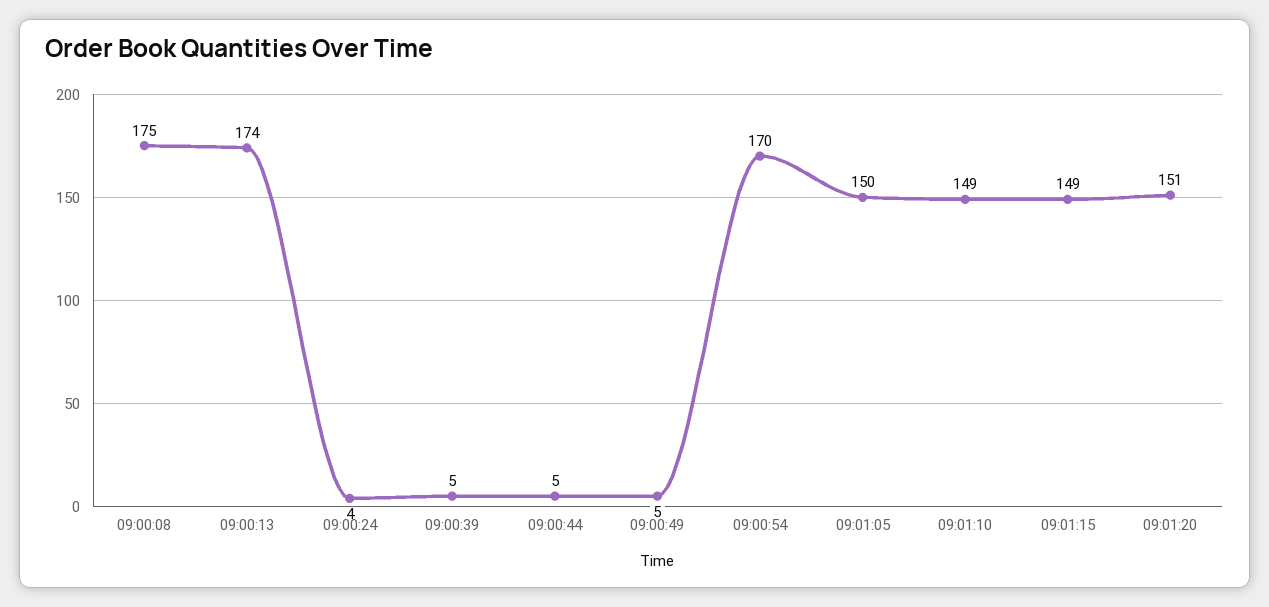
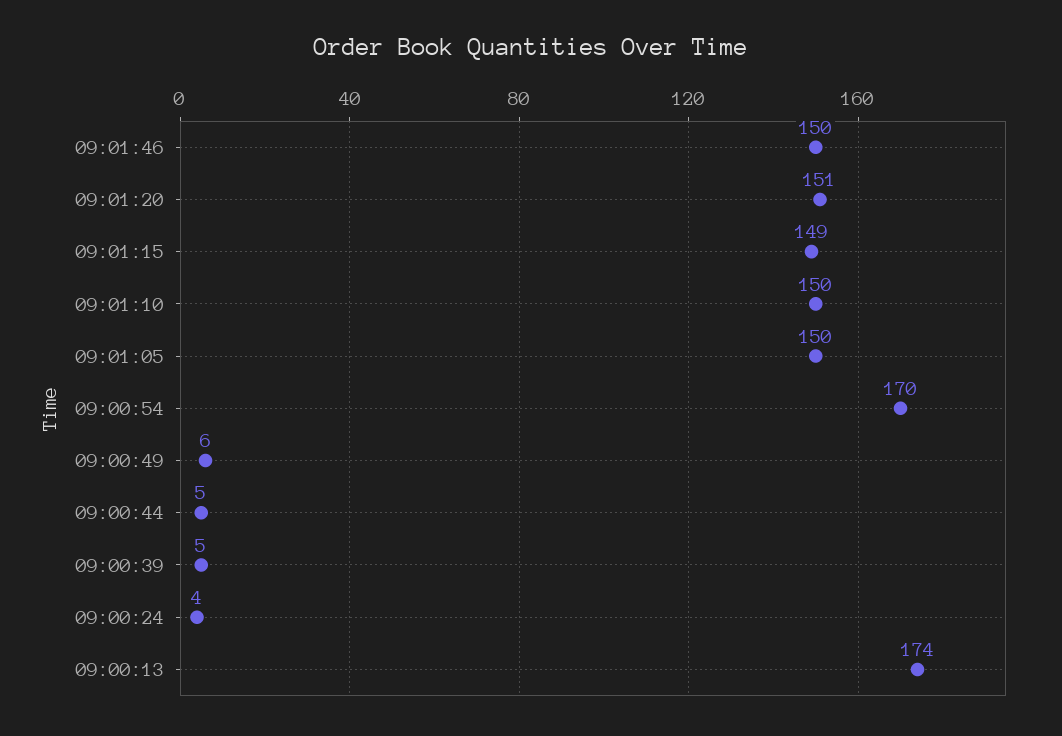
09:00:08: 175 -> none
09:00:49: 5 -> 6
09:01:10: 149 -> 150
09:01:46: none -> 150

